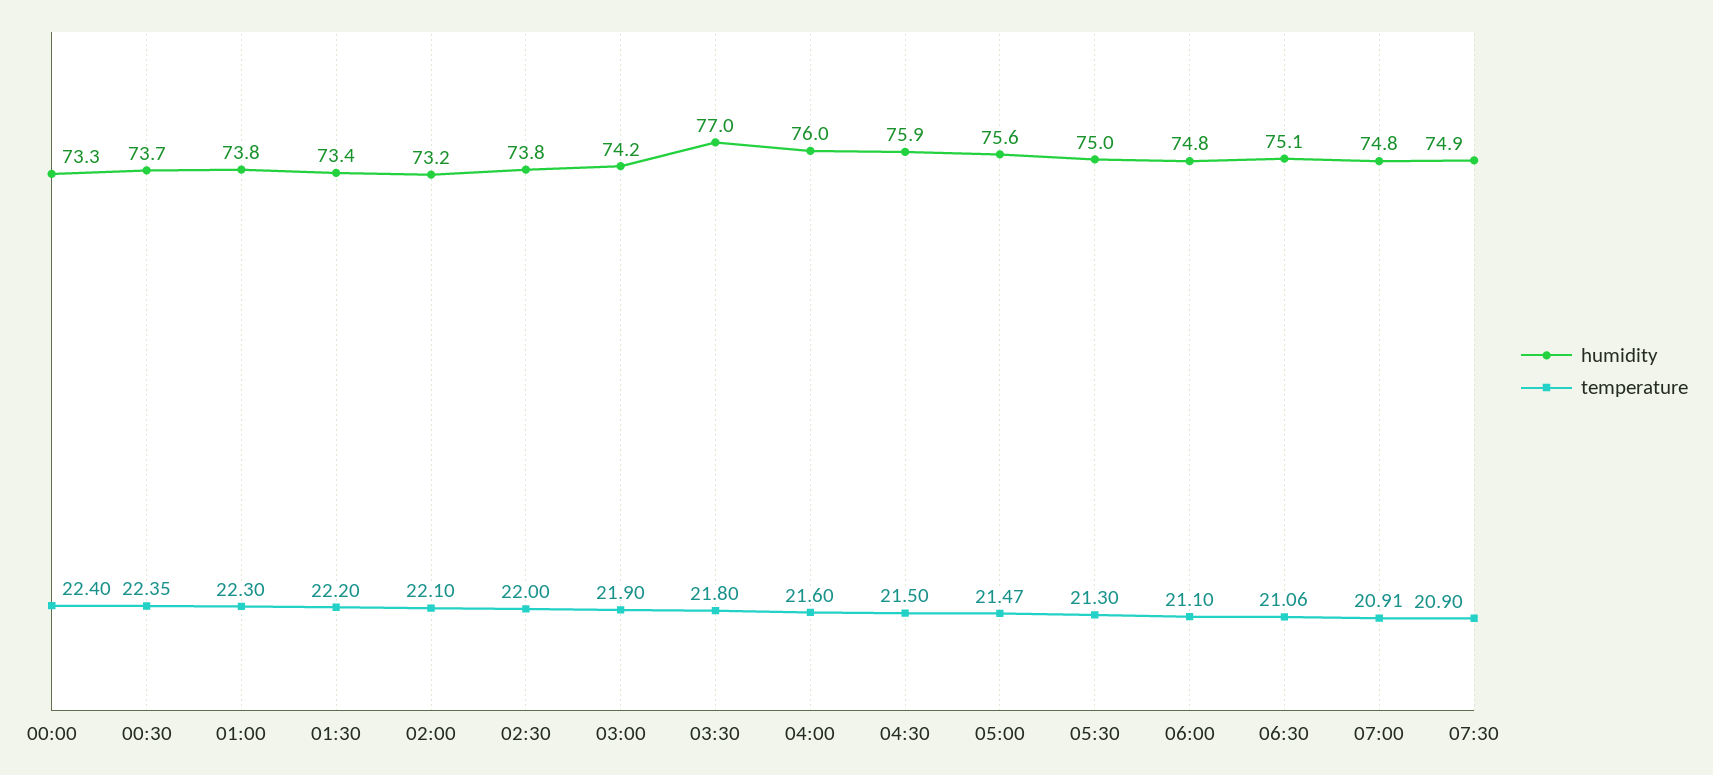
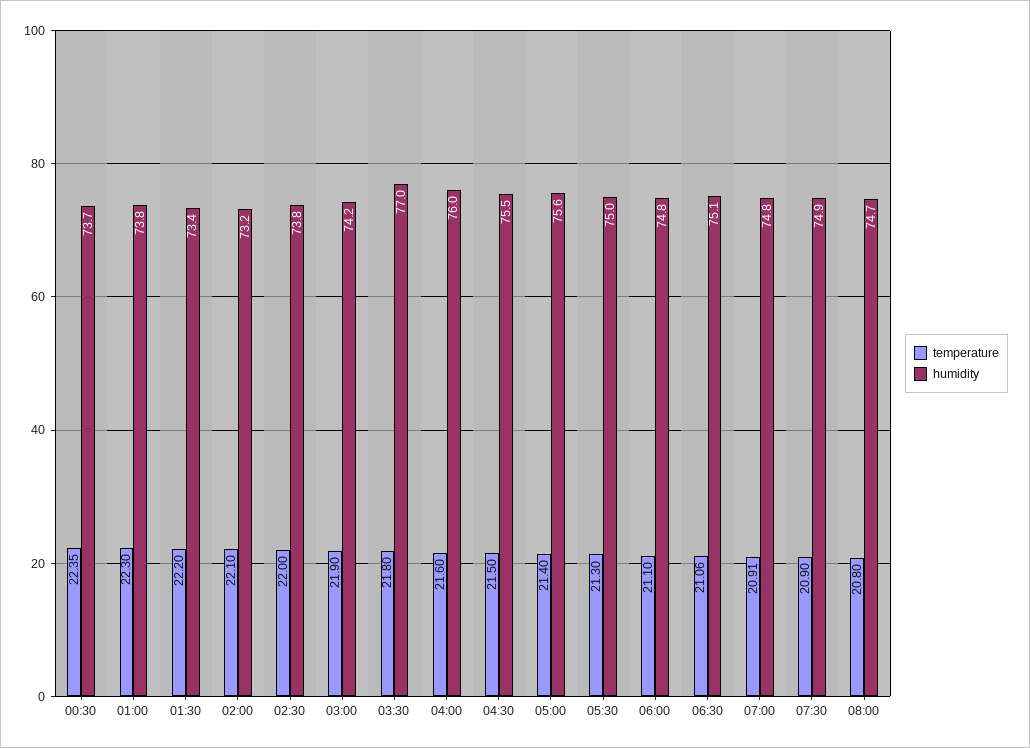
humidity, 00:00: 73.3 -> none
temperature, 00:00: 22.4 -> none
humidity, 04:30: 75.9 -> 75.5
temperature, 05:00: 21.47 -> 21.4
temperature, 08:00: none -> 20.8
humidity, 08:00: none -> 74.7

